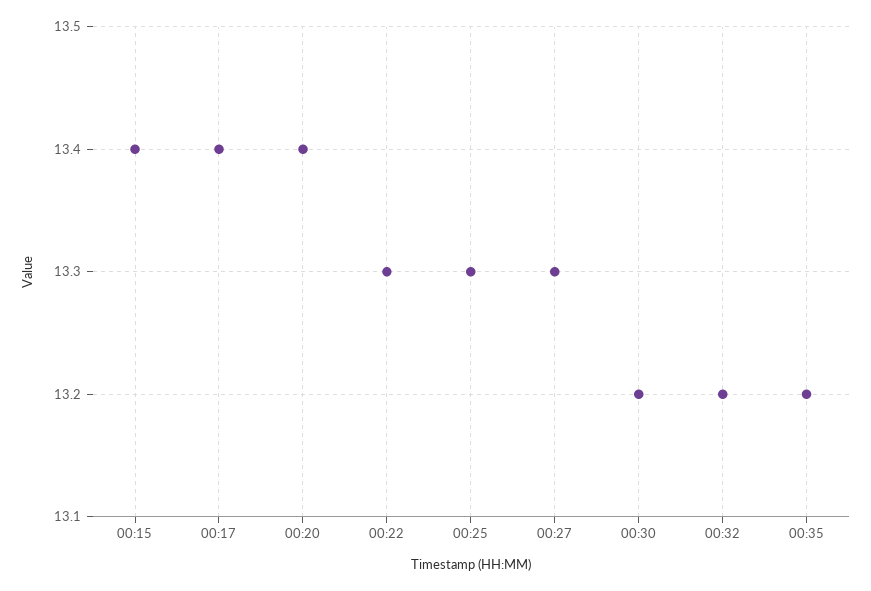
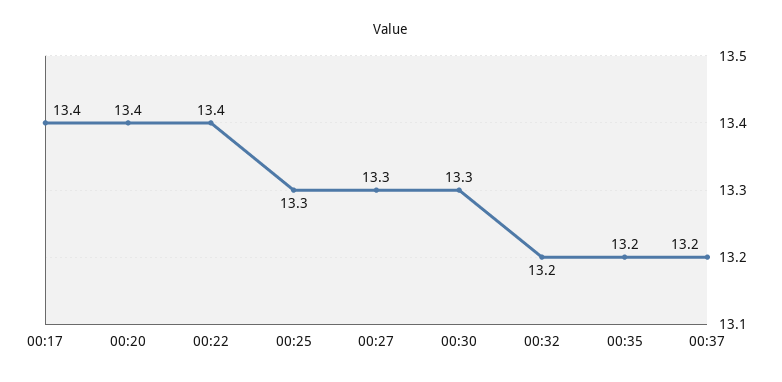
00:15: 13.4 -> none
00:22: 13.3 -> 13.4
00:30: 13.2 -> 13.3
00:37: none -> 13.2

